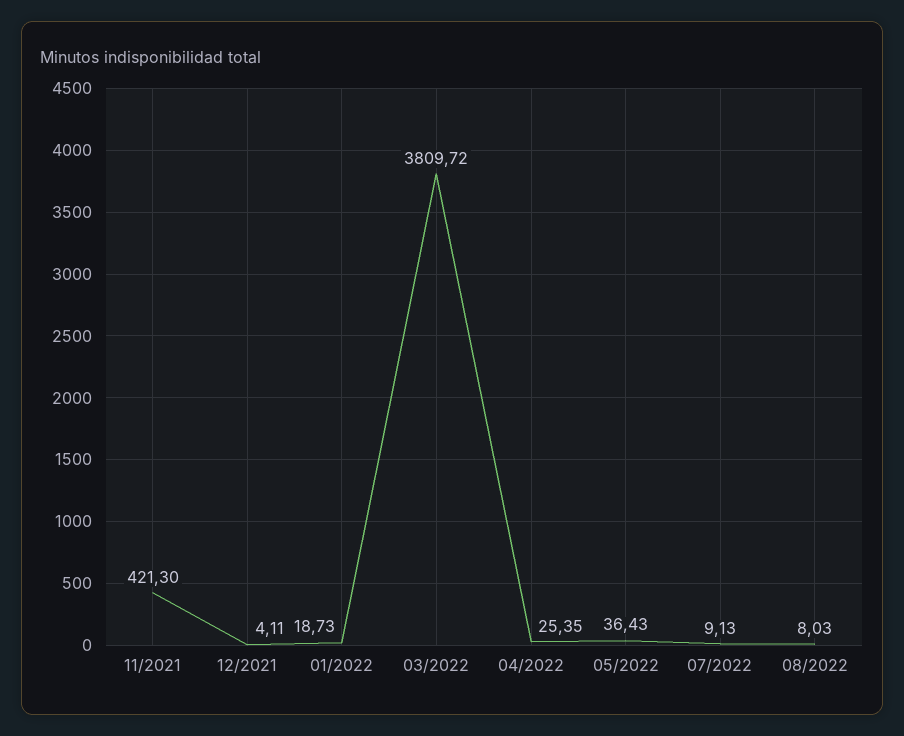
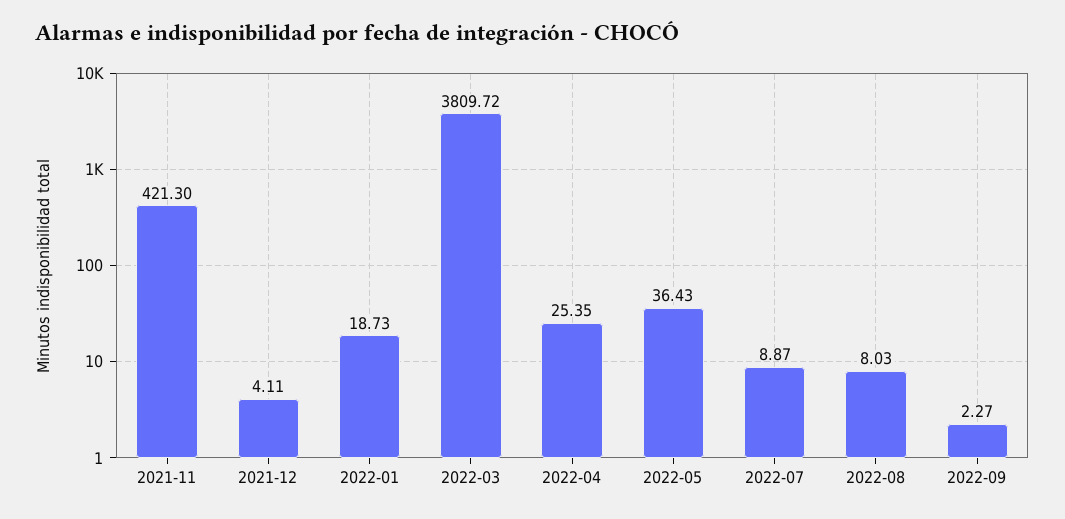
07/2022: 9.13 -> 8.87
2022-09: none -> 2.27

